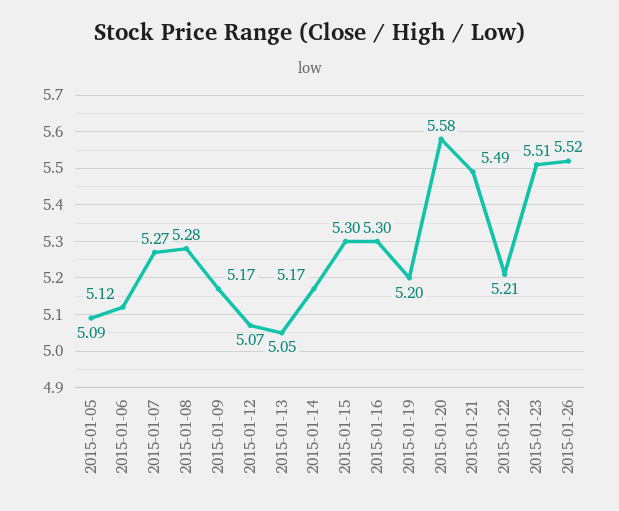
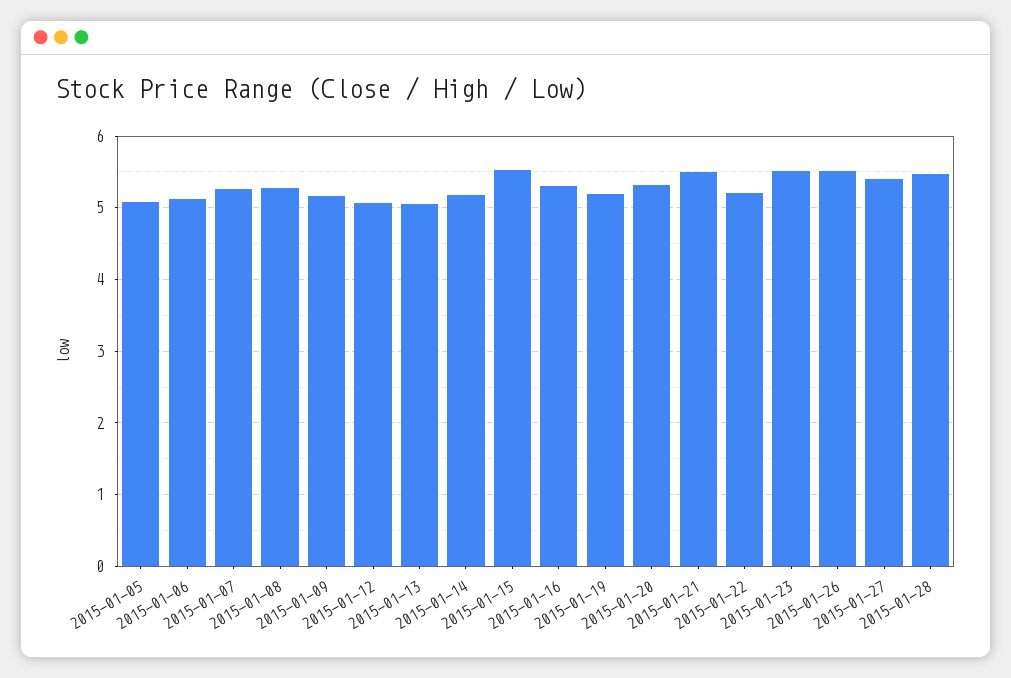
2015-01-15: 5.3 -> 5.5
2015-01-20: 5.58 -> 5.3
2015-01-27: none -> 5.4
2015-01-28: none -> 5.5

